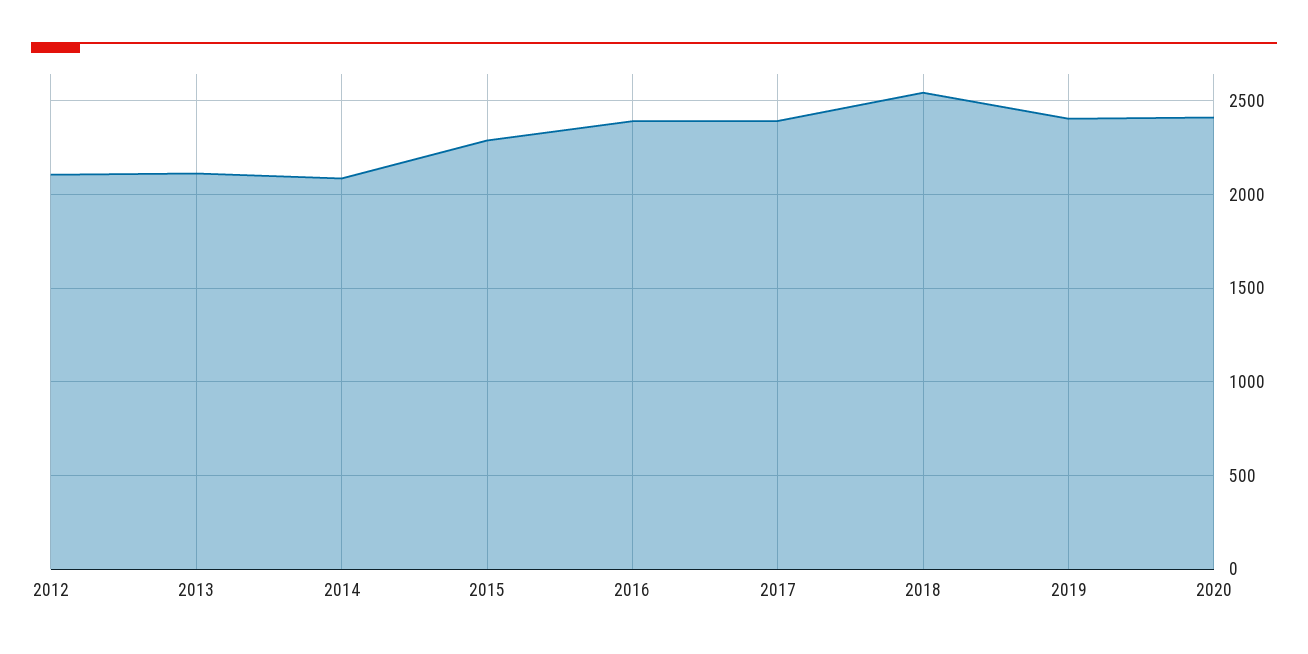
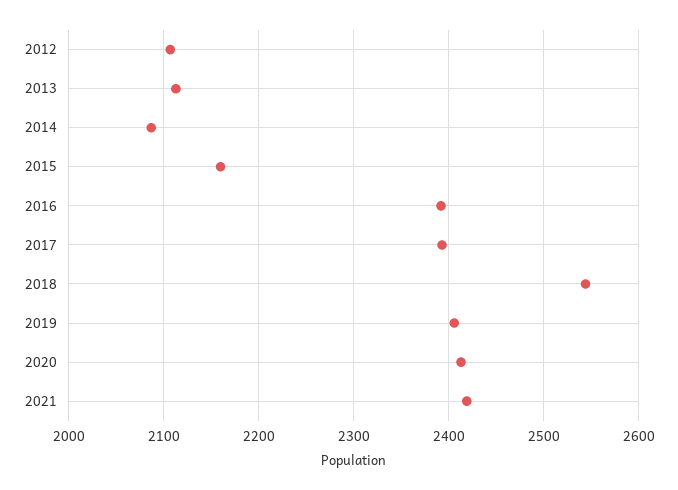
2015: 2300 -> 2160
2021: none -> 2420

